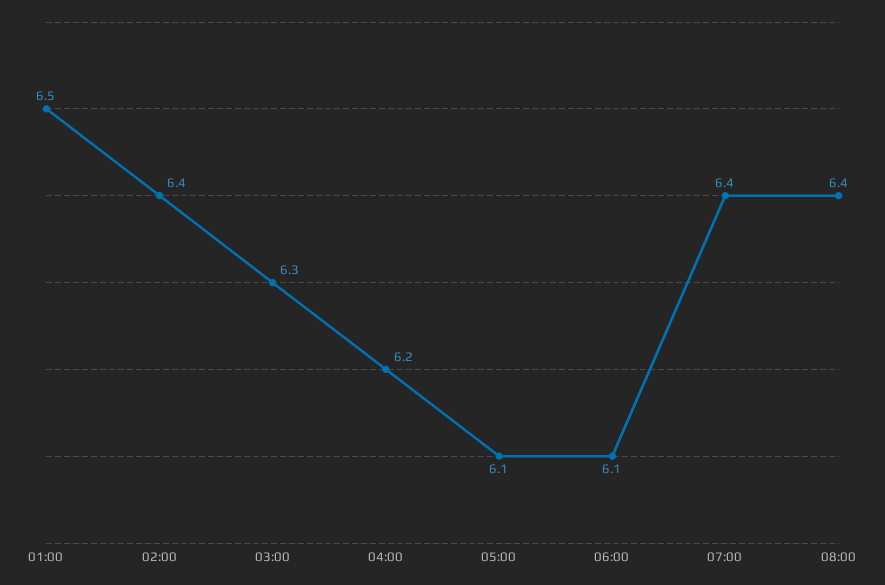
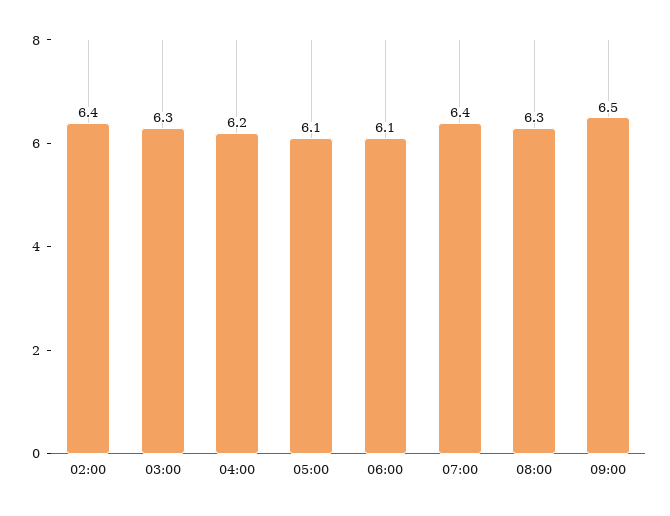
01:00: 6.5 -> none
08:00: 6.4 -> 6.3
09:00: none -> 6.5

